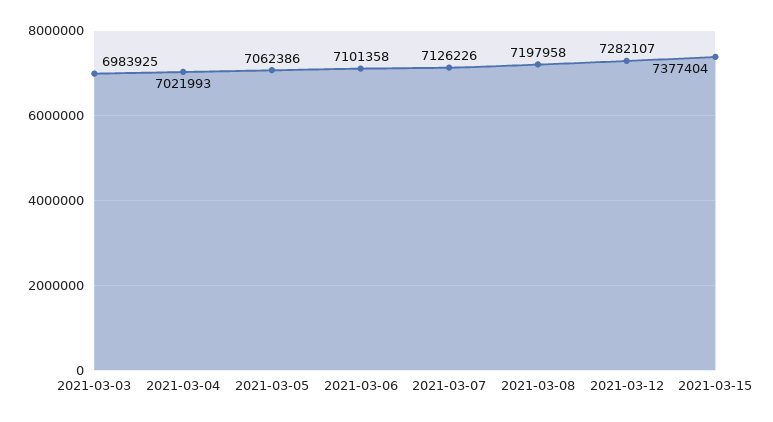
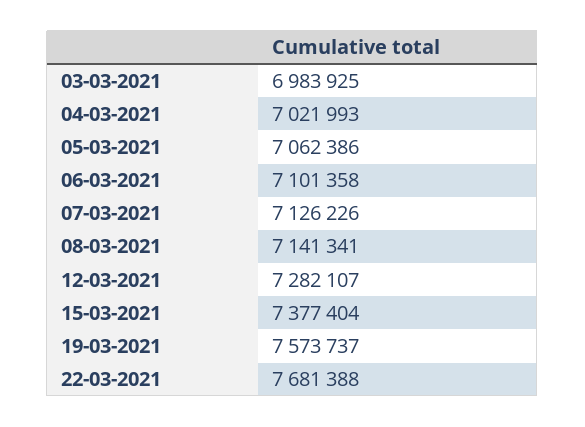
2021-03-08: 7197958 -> 7141341
19-03-2021: none -> 7573737
22-03-2021: none -> 7681388

